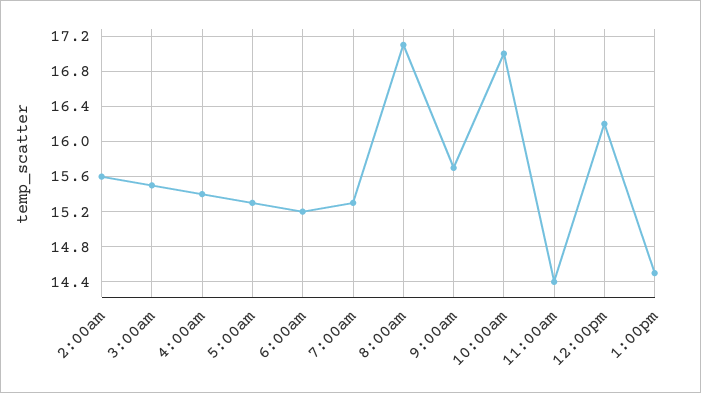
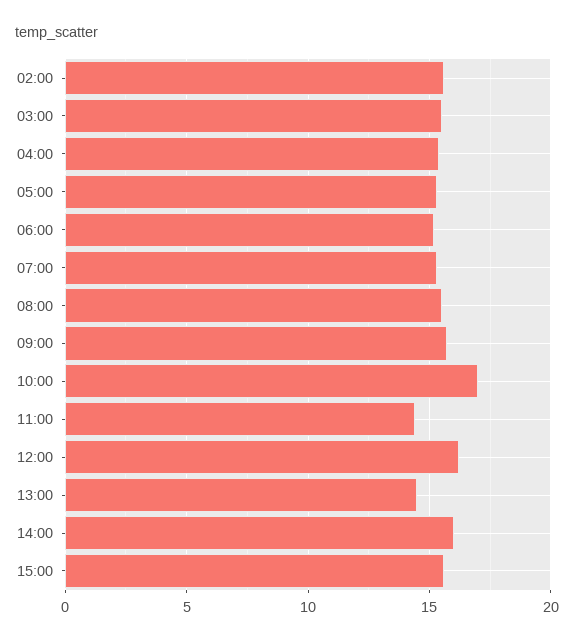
8:00am: 17.1 -> 15.5
14:00: none -> 16
15:00: none -> 15.5

